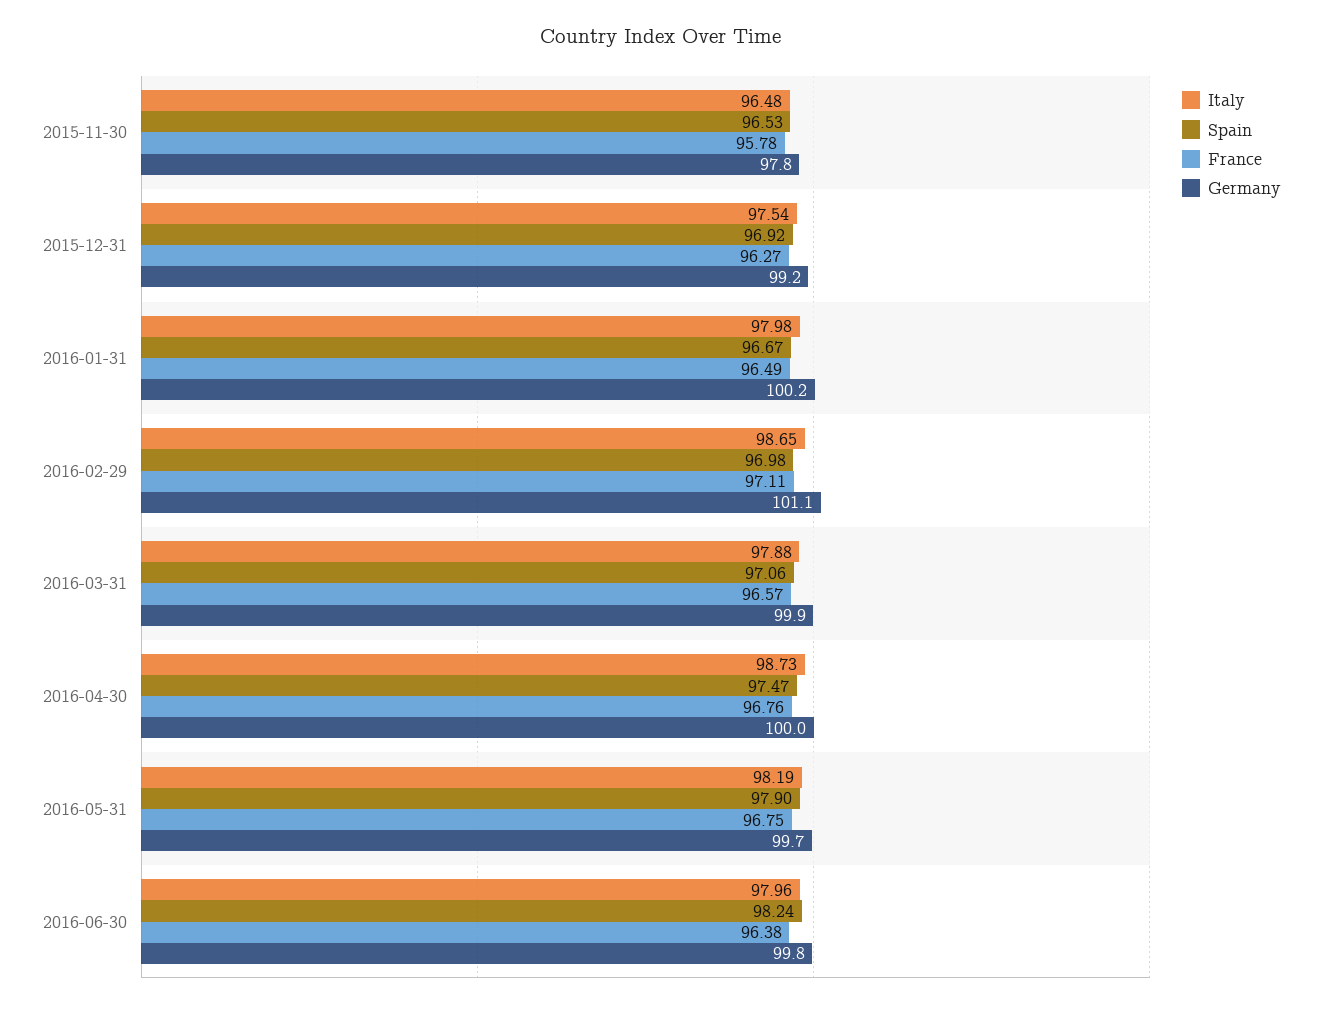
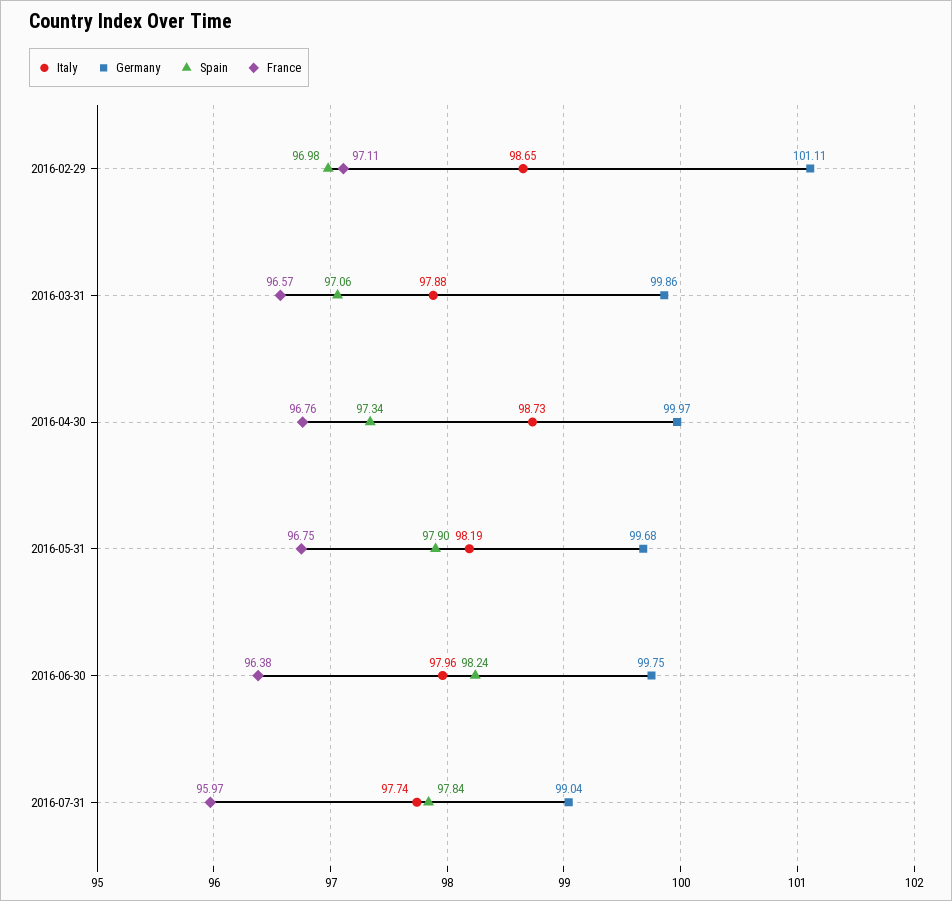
Italy, 2015-11-30: 96.48 -> none
Spain, 2015-11-30: 96.53 -> none
France, 2015-11-30: 95.78 -> none
Germany, 2015-11-30: 97.8 -> none
Italy, 2015-12-31: 97.54 -> none
Spain, 2015-12-31: 96.92 -> none
France, 2015-12-31: 96.27 -> none
Germany, 2015-12-31: 99.2 -> none
Italy, 2016-01-31: 97.98 -> none
Spain, 2016-01-31: 96.67 -> none
France, 2016-01-31: 96.49 -> none
Germany, 2016-01-31: 100.2 -> none
Spain, 2016-04-30: 97.47 -> 97.34
Italy, 2016-07-31: none -> 97.74
Germany, 2016-07-31: none -> 99.04
Spain, 2016-07-31: none -> 97.84
France, 2016-07-31: none -> 95.97

